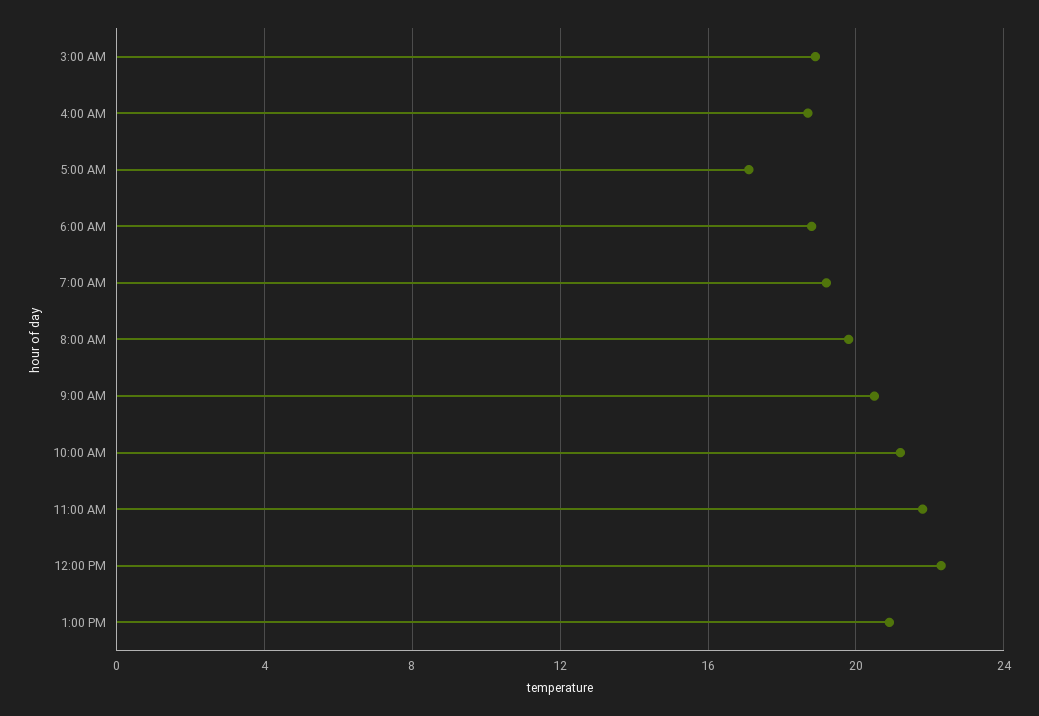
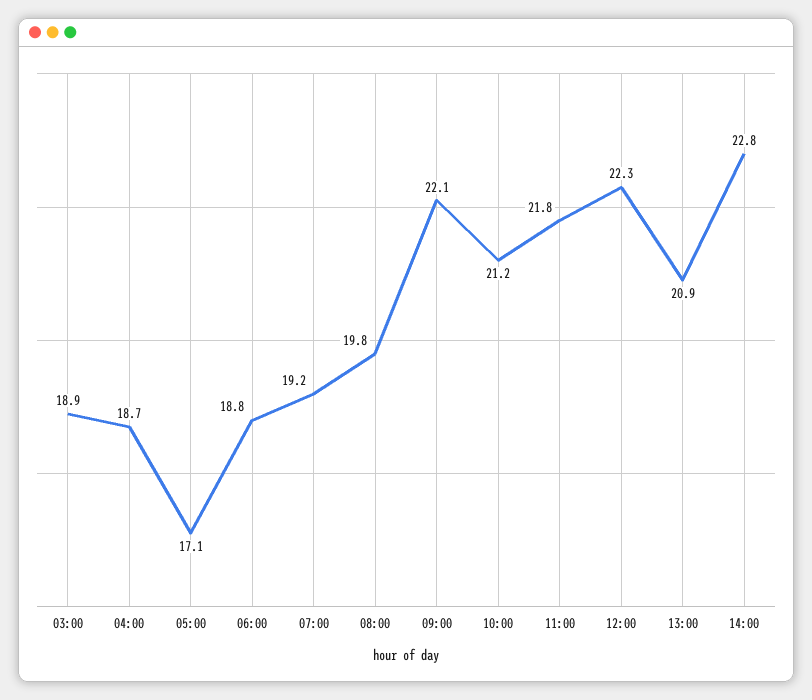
9:00 AM: 20.5 -> 22.1
14:00: none -> 22.8

